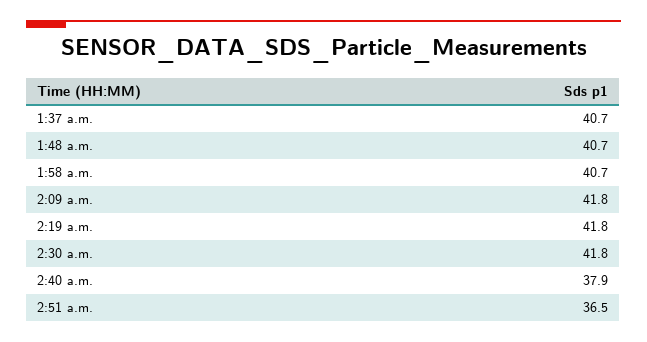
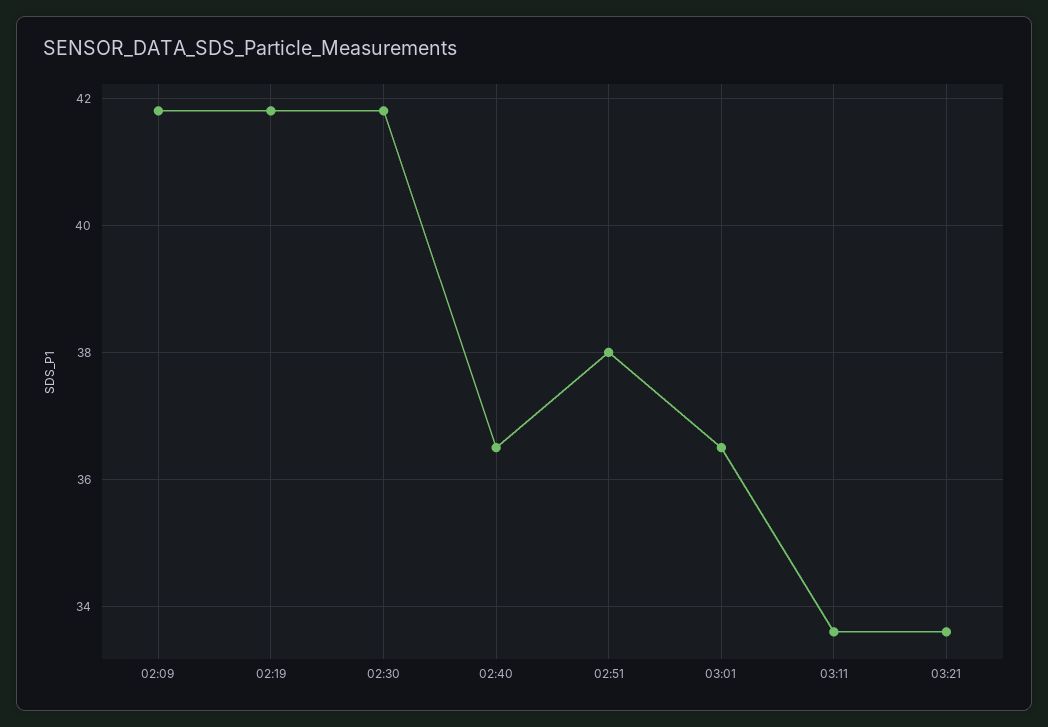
1:37 a.m.: 40.7 -> none
1:48 a.m.: 40.7 -> none
1:58 a.m.: 40.7 -> none
2:40 a.m.: 37.9 -> 36.5
2:51 a.m.: 36.5 -> 38
03:01: none -> 36.5
03:11: none -> 33.5
03:21: none -> 33.5

